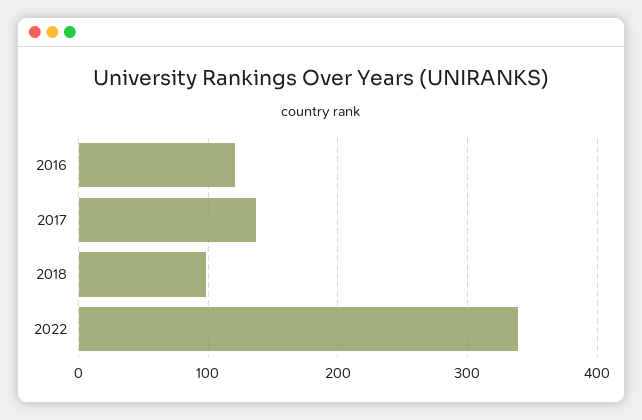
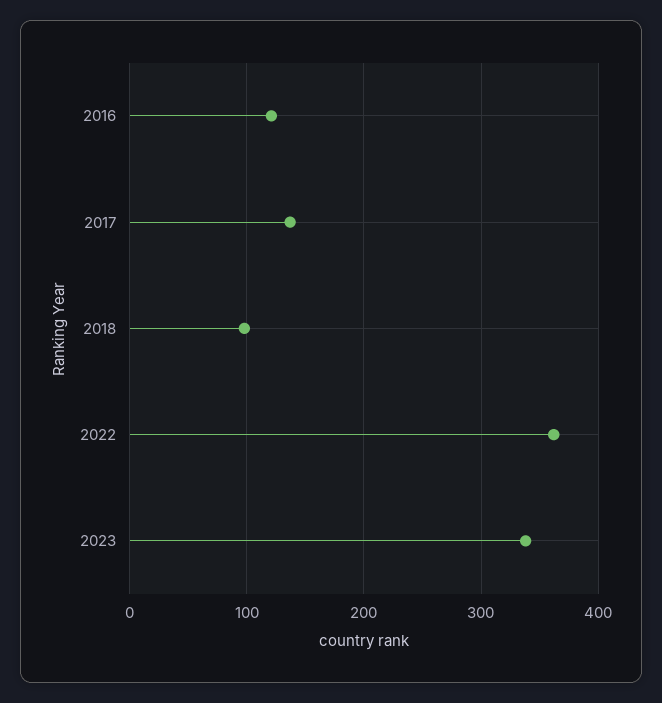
2022: 340 -> 360
2023: none -> 340

